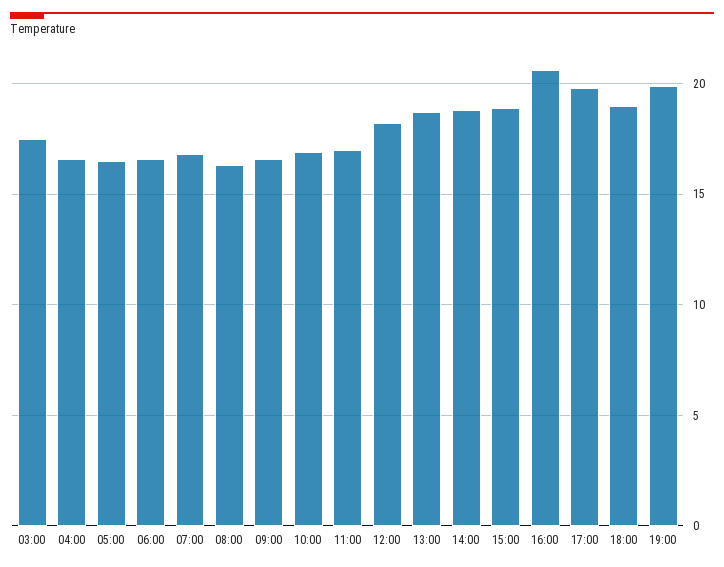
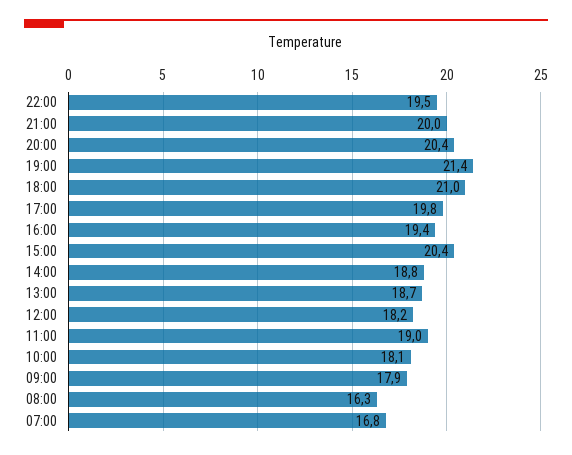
03:00: 17.5 -> none
04:00: 16.5 -> none
05:00: 16.5 -> none
06:00: 16.5 -> none
09:00: 16.5 -> 17.9
10:00: 17 -> 18.1
11:00: 17 -> 19
15:00: 19 -> 20.4
16:00: 20.5 -> 19.4
18:00: 19 -> 21
19:00: 20 -> 21.4
22:00: none -> 19.5
21:00: none -> 20
20:00: none -> 20.4

